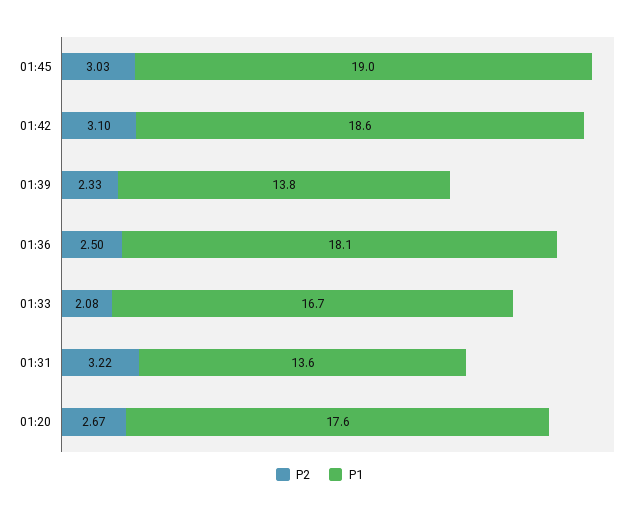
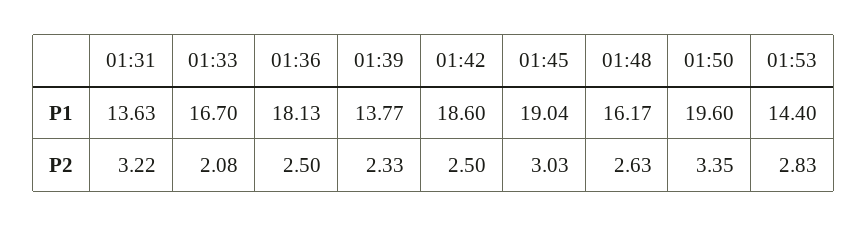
P2, 01:42: 3.1 -> 2.5
P2, 01:20: 2.67 -> none
P1, 01:20: 17.6 -> none
P1, 01:48: none -> 16.17
P1, 01:50: none -> 19.6
P1, 01:53: none -> 14.4
P2, 01:48: none -> 2.63
P2, 01:50: none -> 3.35
P2, 01:53: none -> 2.83

